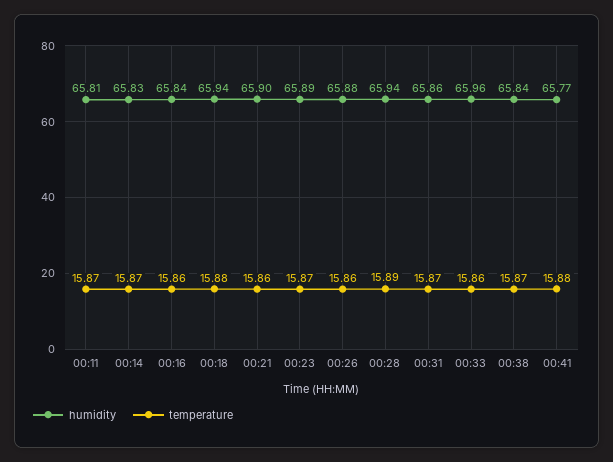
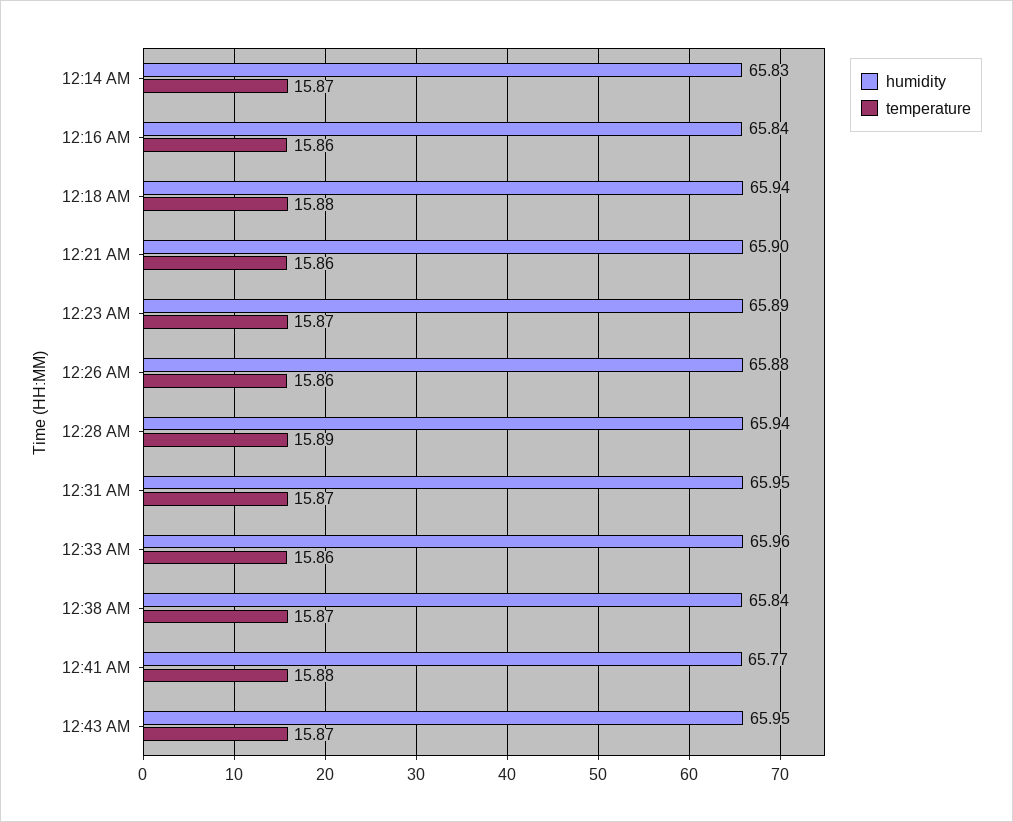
humidity, 00:11: 65.81 -> none
temperature, 00:11: 15.87 -> none
humidity, 00:31: 65.86 -> 65.95
humidity, 12:43 AM: none -> 65.95
temperature, 12:43 AM: none -> 15.87

